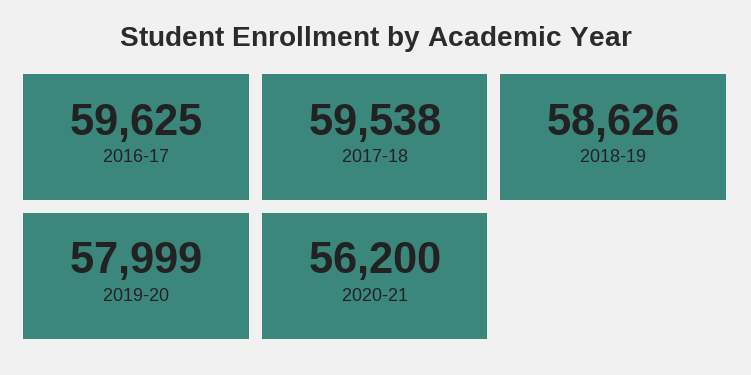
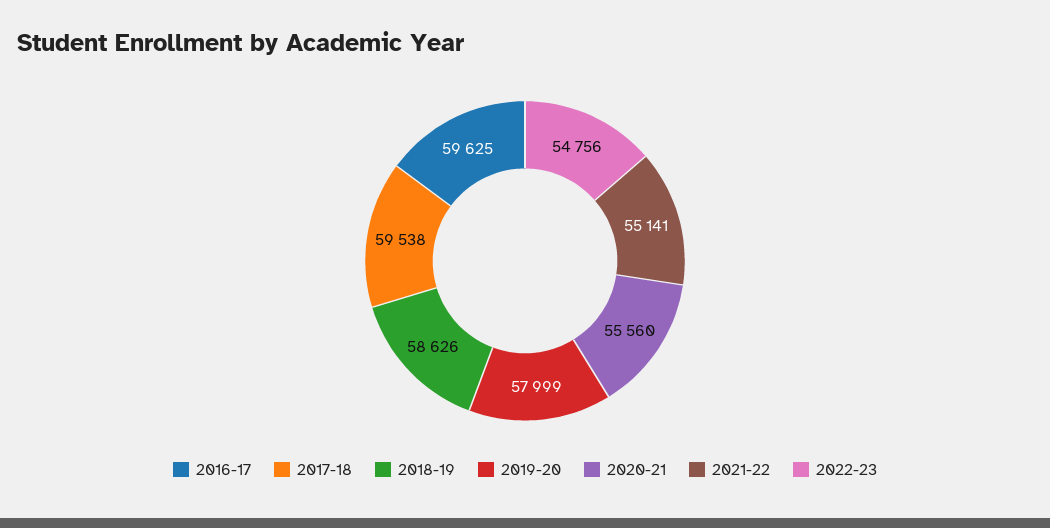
2020-21: 56200 -> 55560
2021-22: none -> 55141
2022-23: none -> 54756

